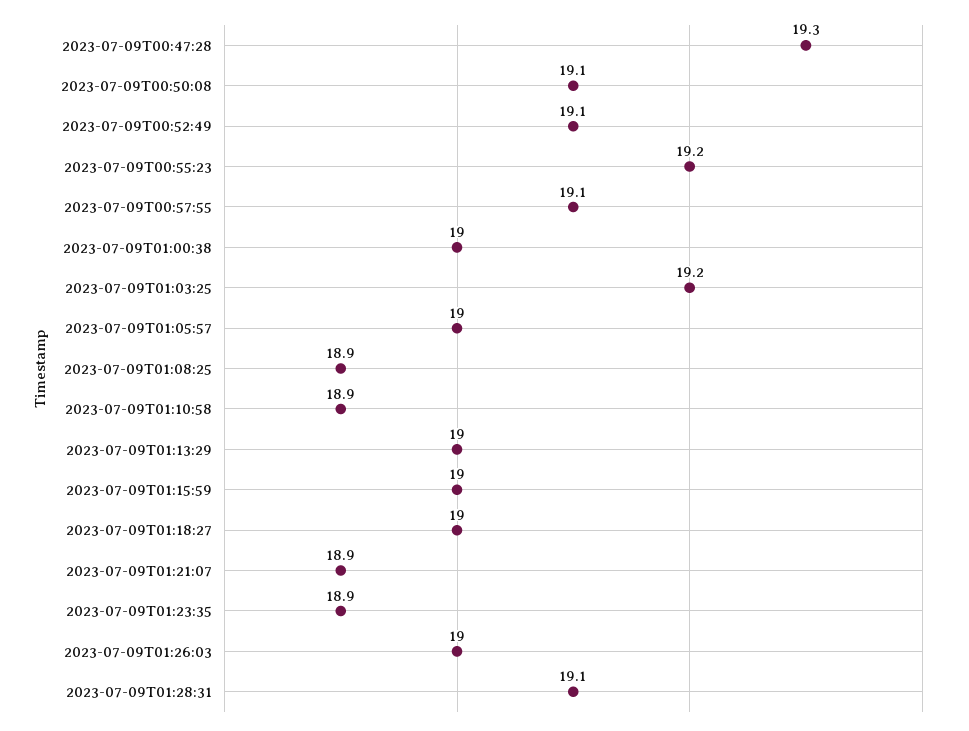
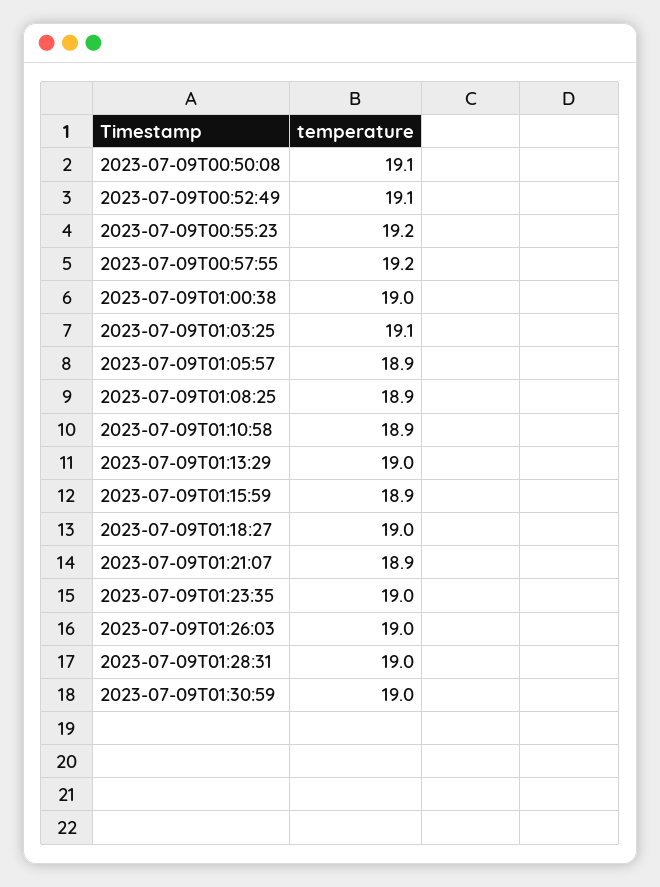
2023-07-09T00:47:28: 19.3 -> none
2023-07-09T00:57:55: 19.1 -> 19.2
2023-07-09T01:03:25: 19.2 -> 19.1
2023-07-09T01:05:57: 19 -> 18.9
2023-07-09T01:15:59: 19 -> 18.9
2023-07-09T01:23:35: 18.9 -> 19
2023-07-09T01:28:31: 19.1 -> 19
2023-07-09T01:30:59: none -> 19

